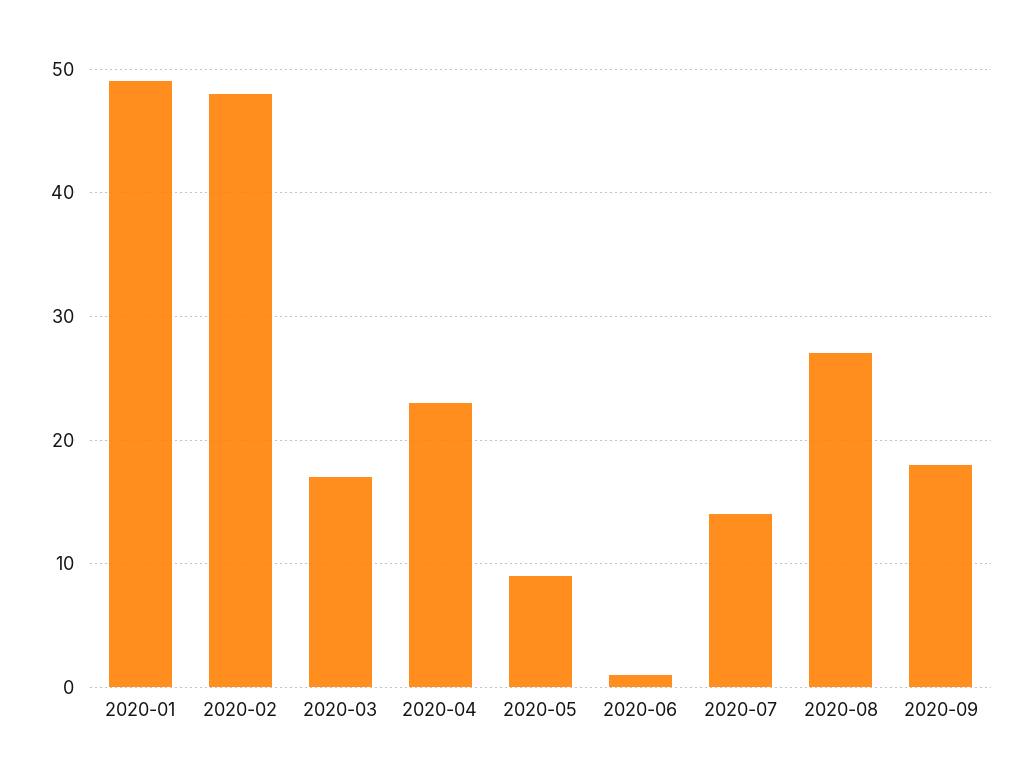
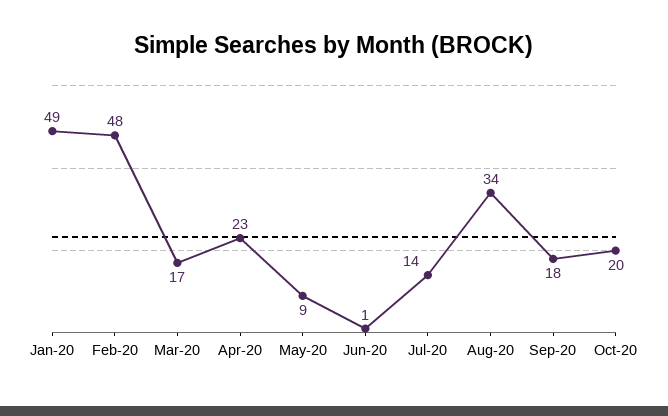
2020-08: 27 -> 34
Oct-20: none -> 20

